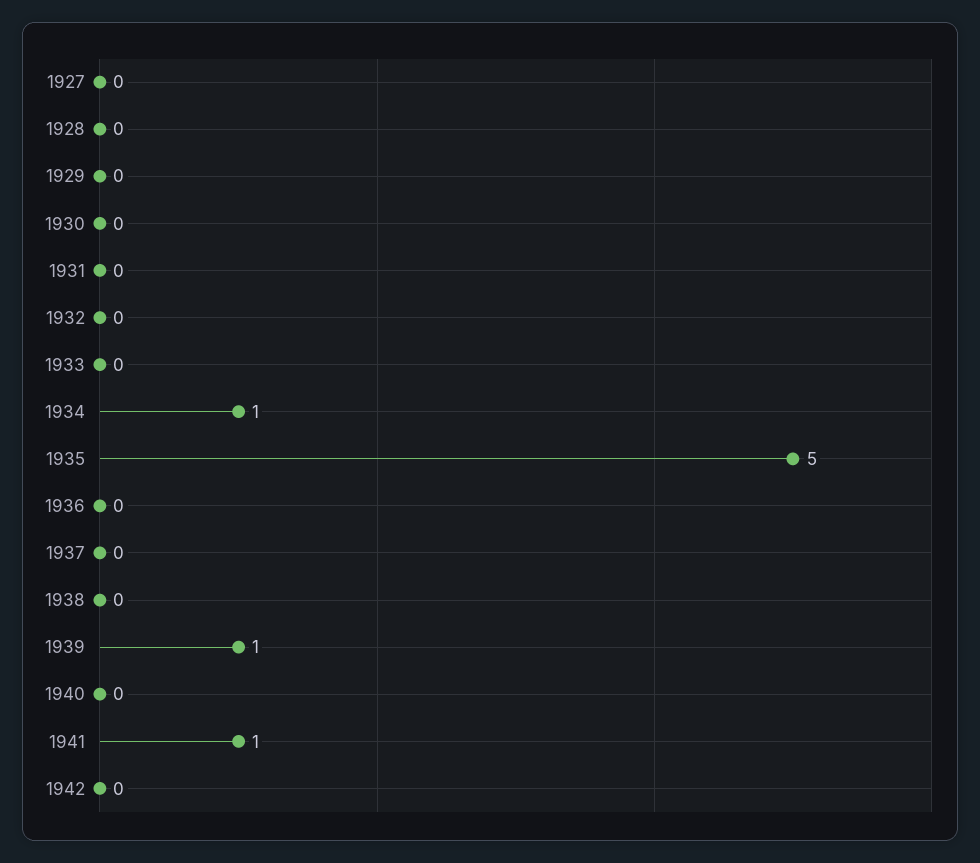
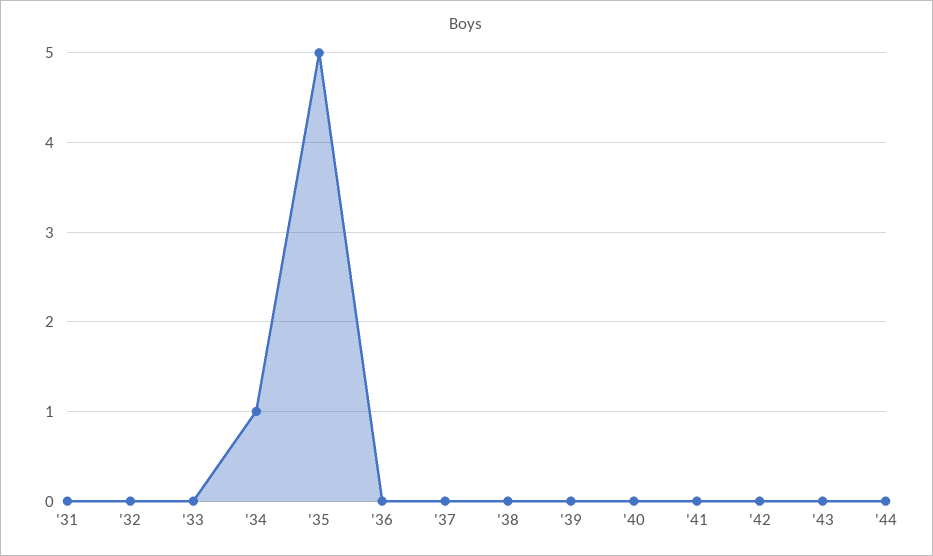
1927: 0 -> none
1928: 0 -> none
1929: 0 -> none
1930: 0 -> none
1939: 1 -> 0
1941: 1 -> 0
'43: none -> 0
'44: none -> 0

